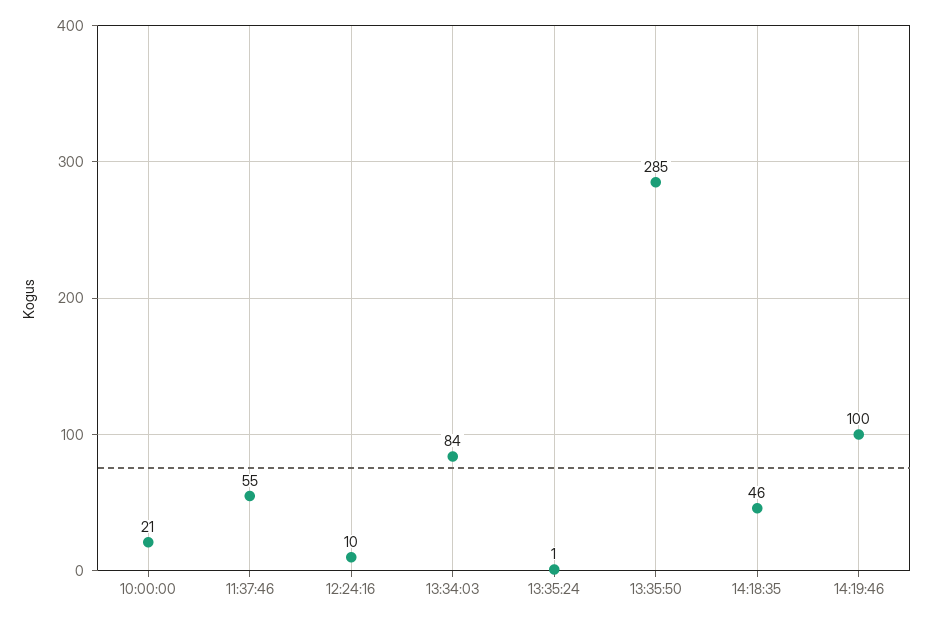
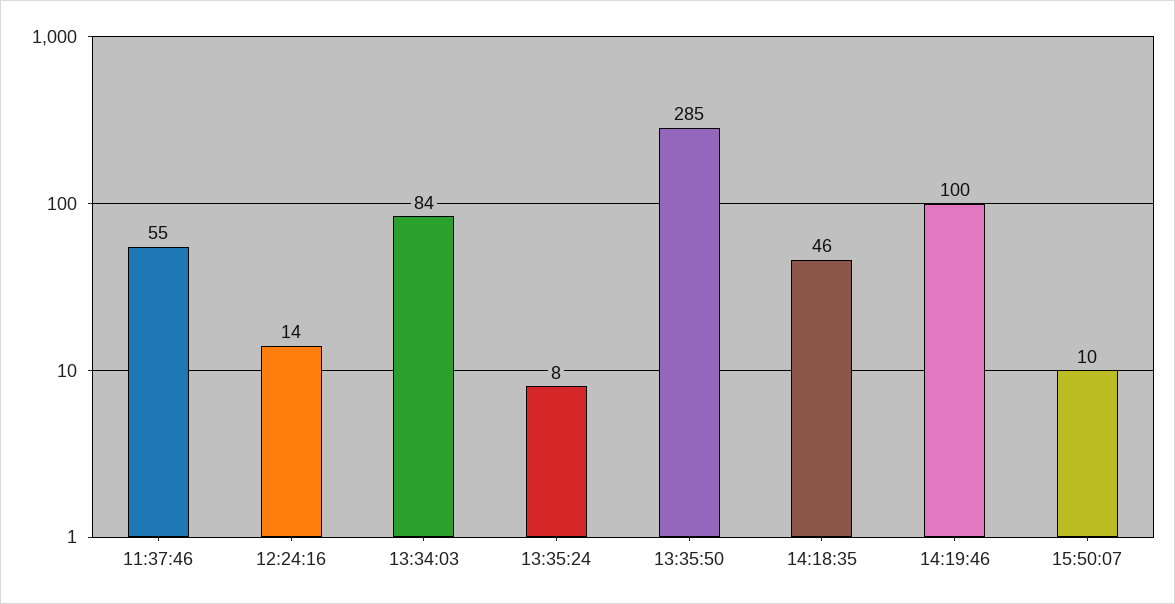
10:00:00: 21 -> none
12:24:16: 10 -> 14
13:35:24: 1 -> 8
15:50:07: none -> 10

